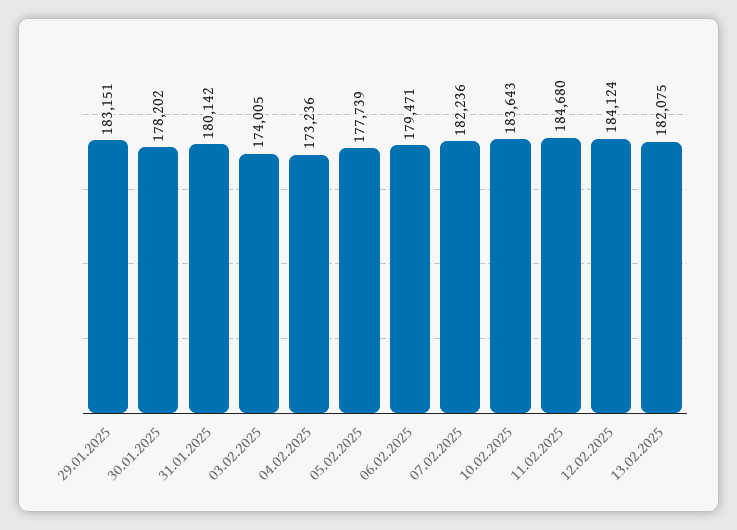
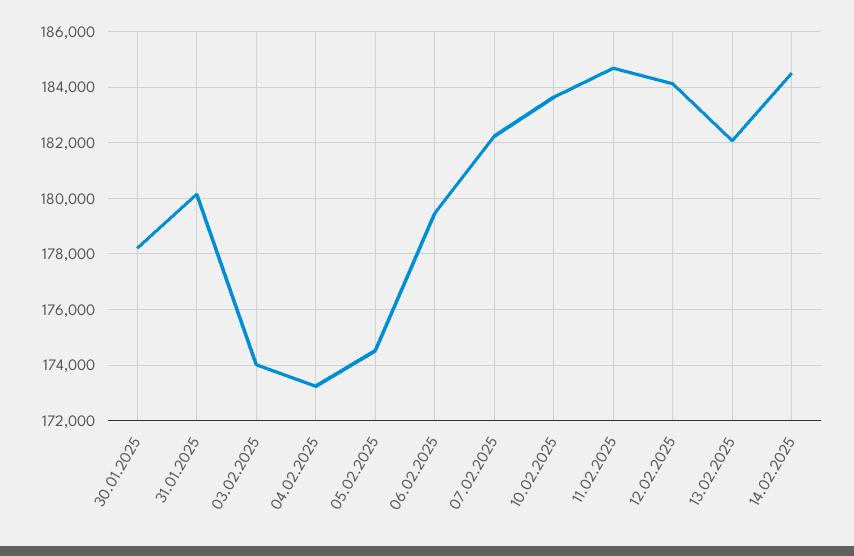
29.01.2025: 183151 -> none
05.02.2025: 177739 -> 174500
14.02.2025: none -> 184500

